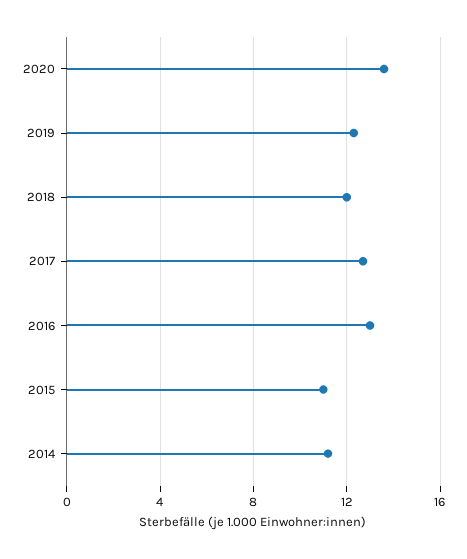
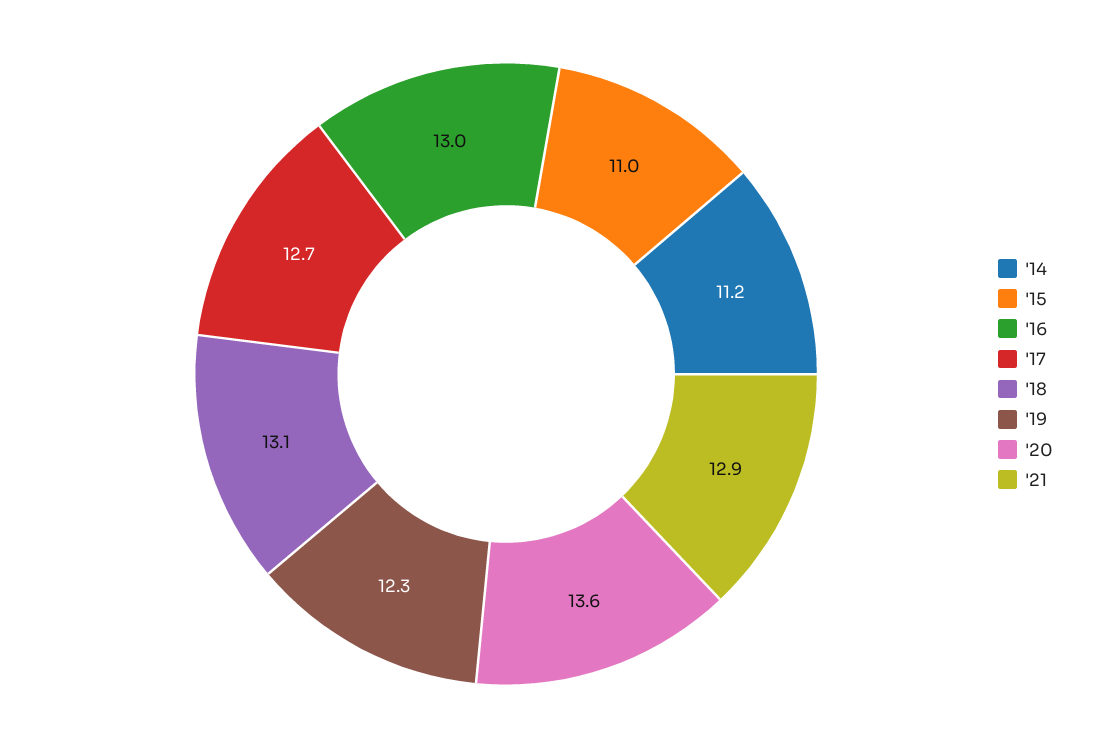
2018: 12 -> 13.1
'21: none -> 12.9

